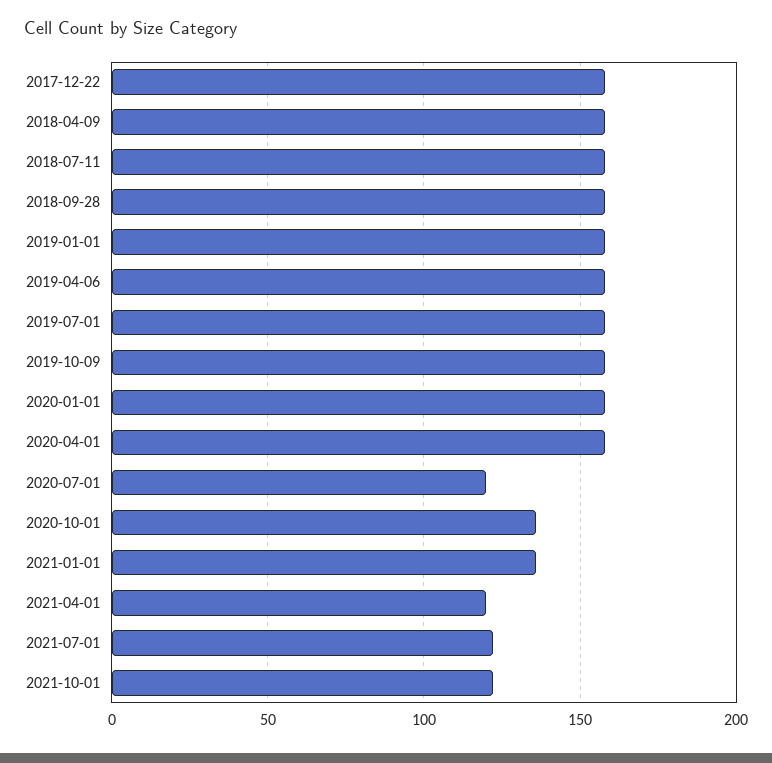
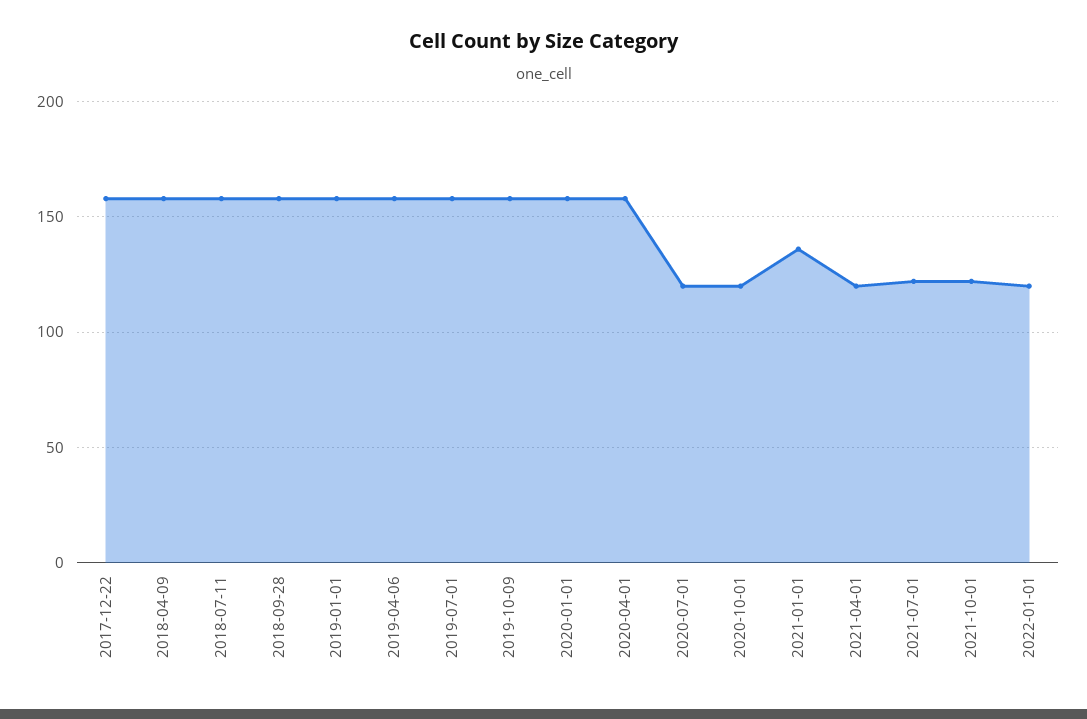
2020-10-01: 135 -> 120
2022-01-01: none -> 120

